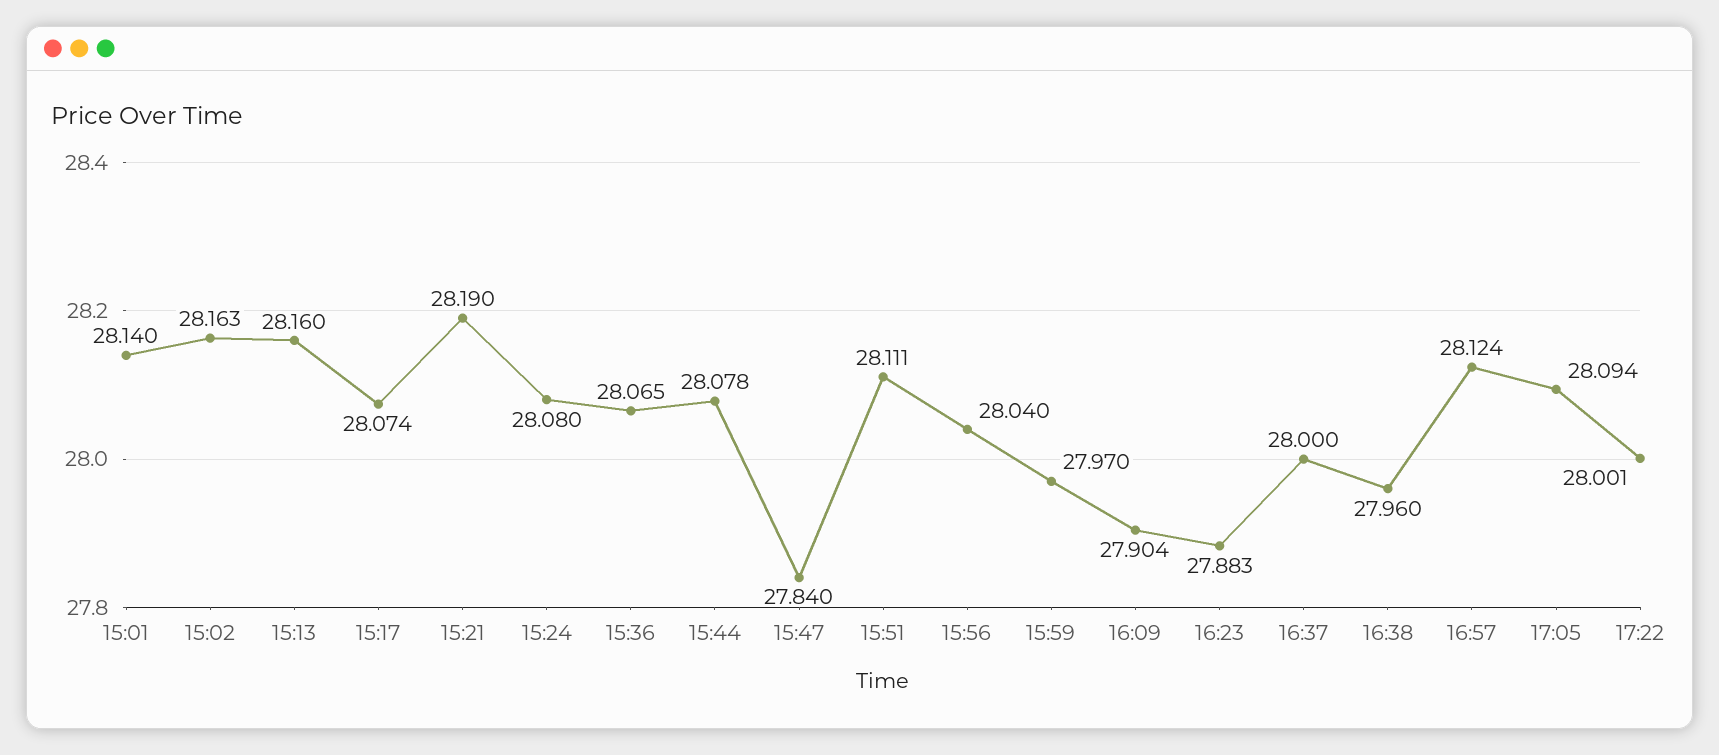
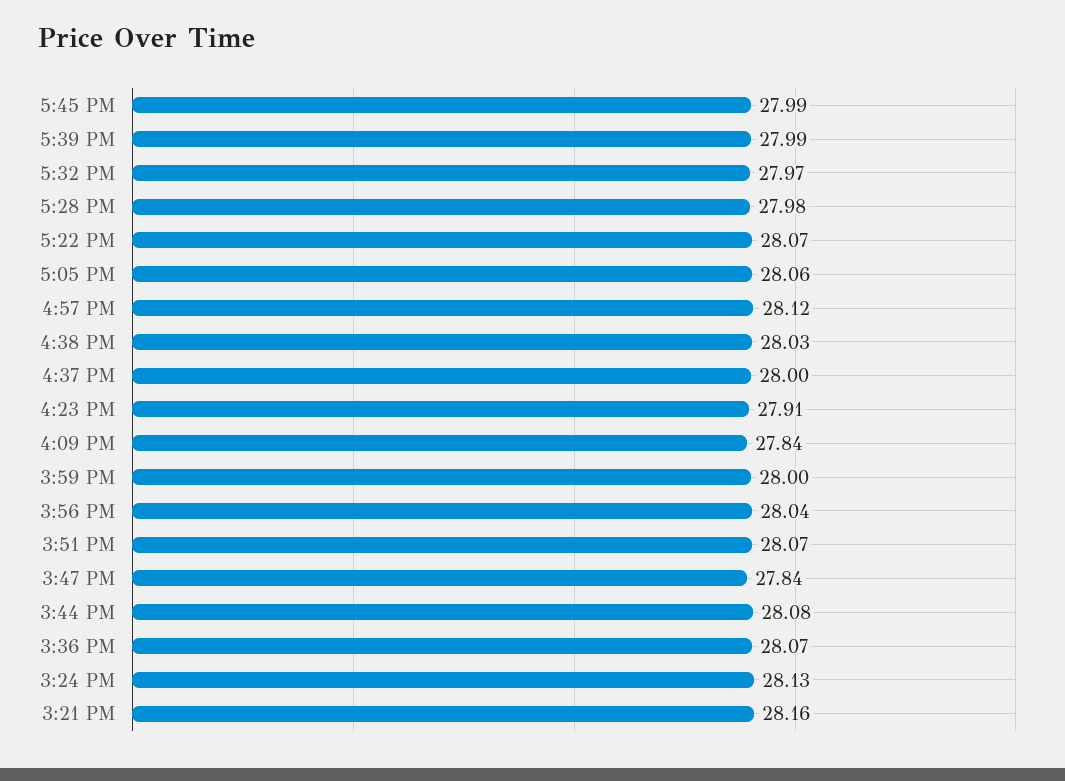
15:01: 28.14 -> none
15:02: 28.163 -> none
15:13: 28.16 -> none
15:17: 28.074 -> none
15:21: 28.19 -> 28.16
15:24: 28.08 -> 28.13
15:51: 28.111 -> 28.07
15:59: 27.97 -> 28
16:09: 27.904 -> 27.84
16:23: 27.883 -> 27.91
16:38: 27.96 -> 28.03
17:05: 28.094 -> 28.06
17:22: 28.001 -> 28.07
5:45 PM: none -> 27.99
5:39 PM: none -> 27.99
5:32 PM: none -> 27.97
5:28 PM: none -> 27.98

